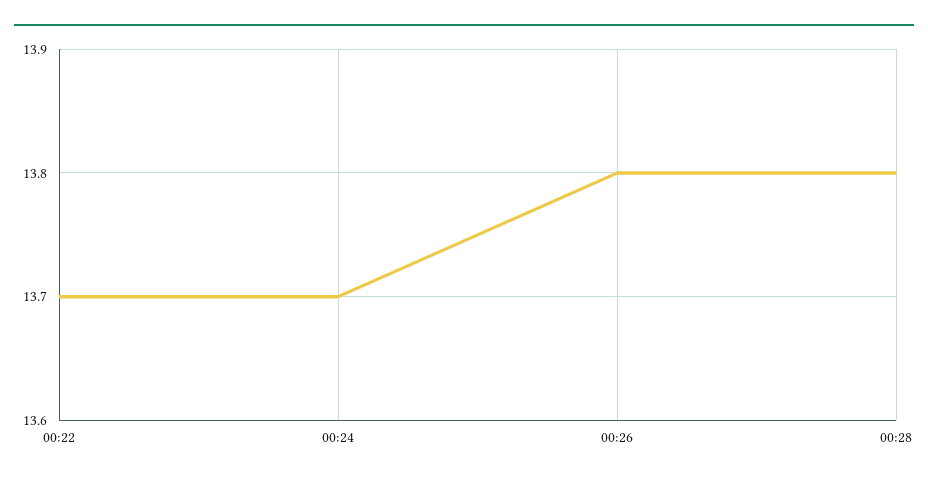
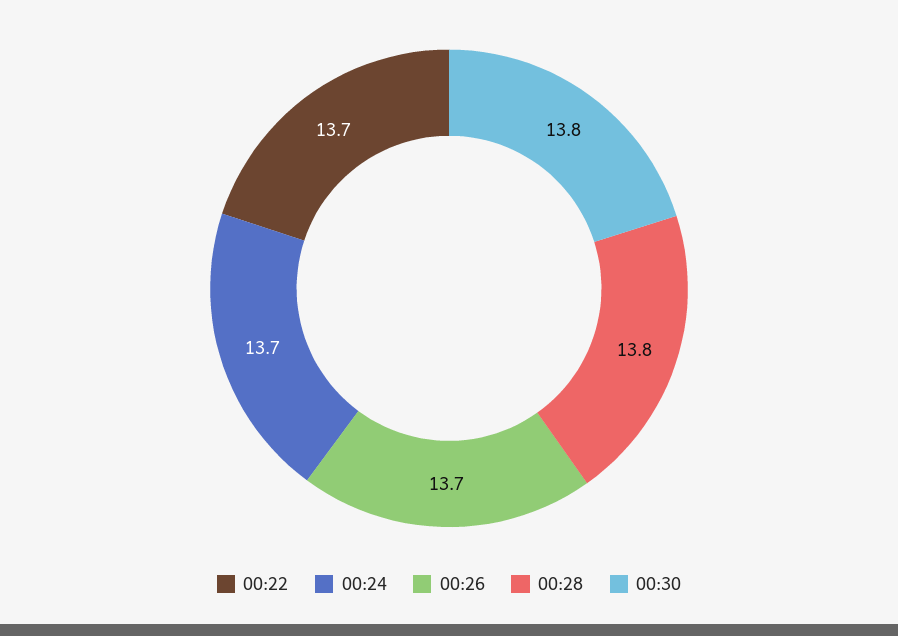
00:26: 13.8 -> 13.7
00:30: none -> 13.8

